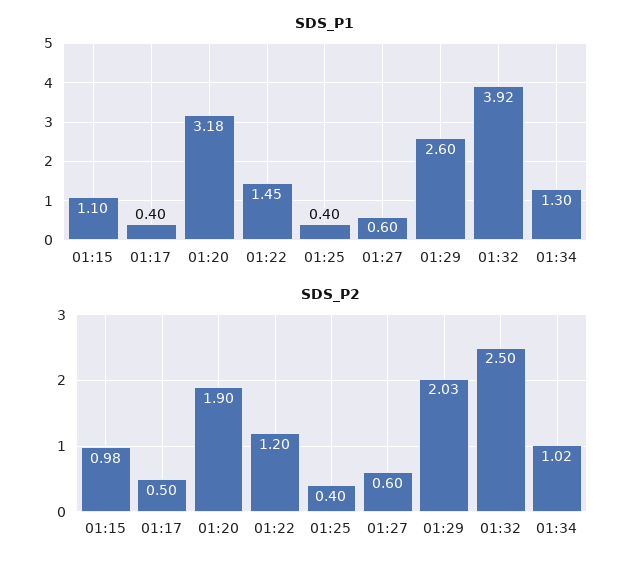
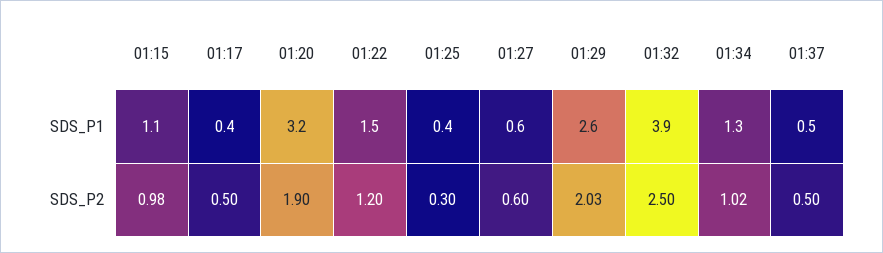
SDS_P2, 01:25: 0.4 -> 0.3
SDS_P1, 01:37: none -> 0.5
SDS_P2, 01:37: none -> 0.5

